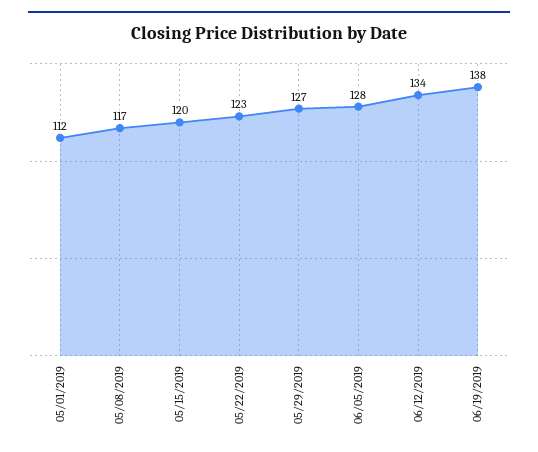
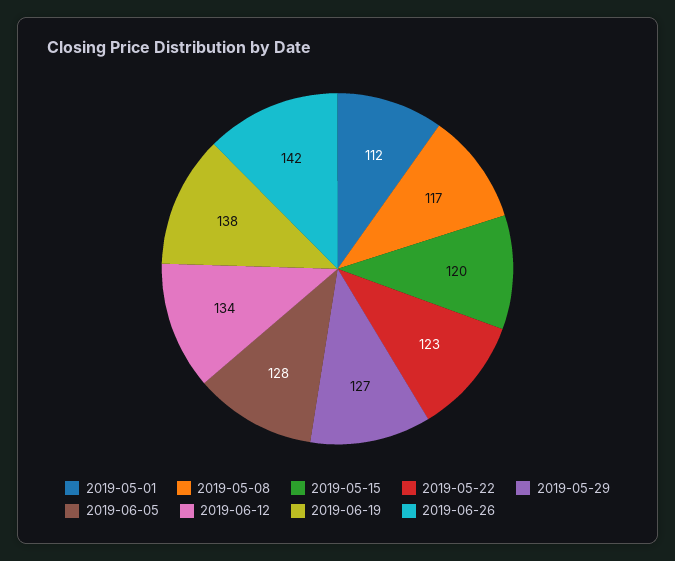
2019-06-26: none -> 142

